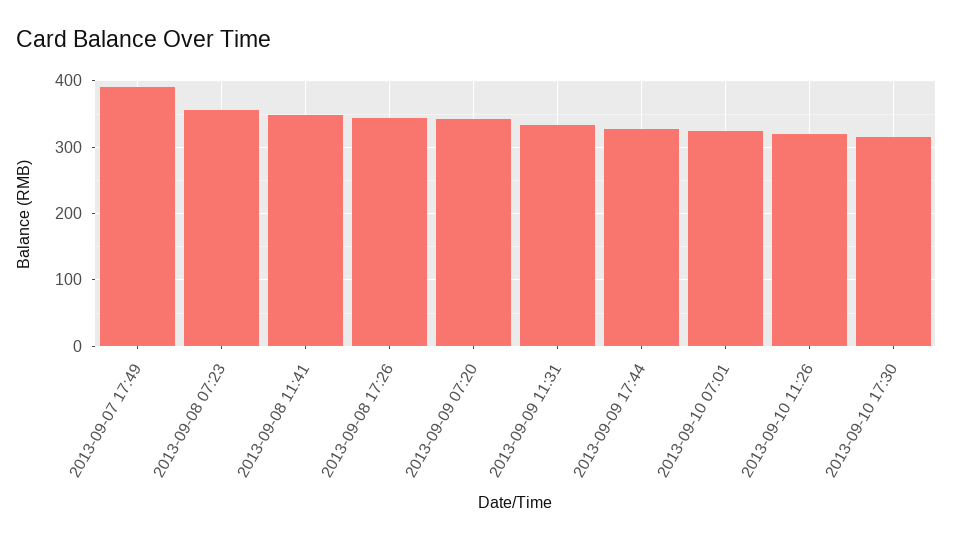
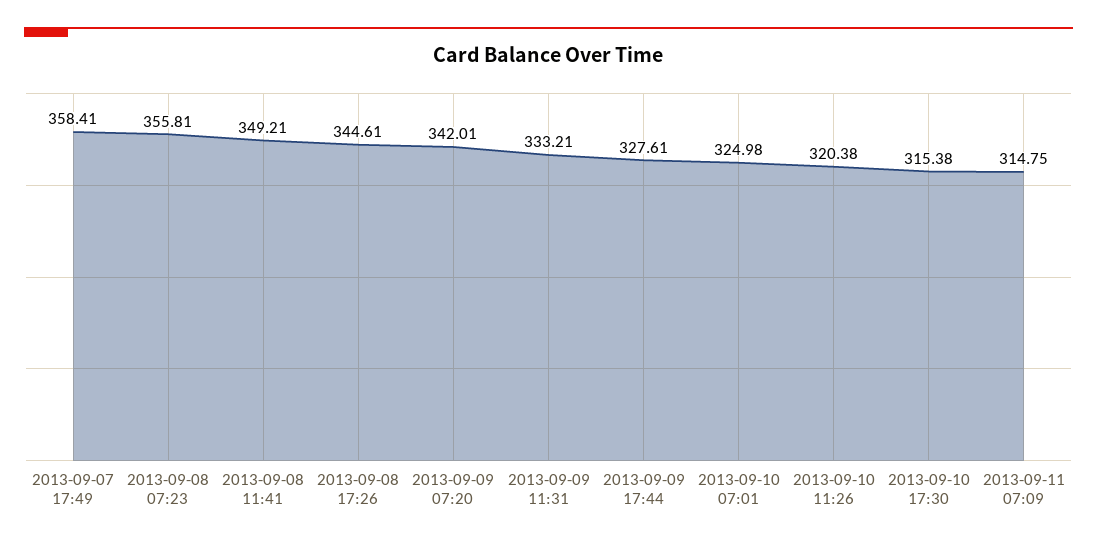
2013-09-07 17:49: 390 -> 358.41
2013-09-11 07:09: none -> 314.75

